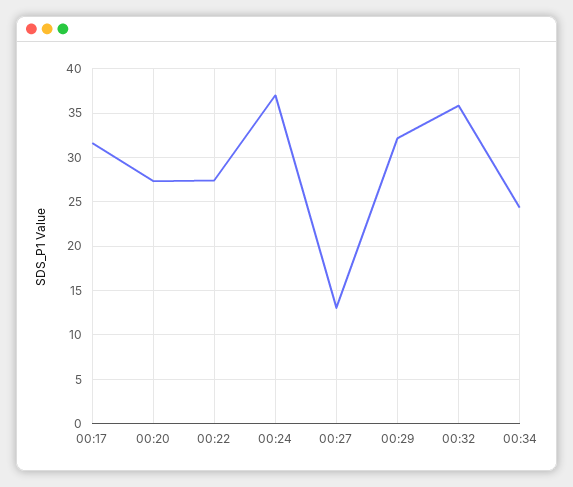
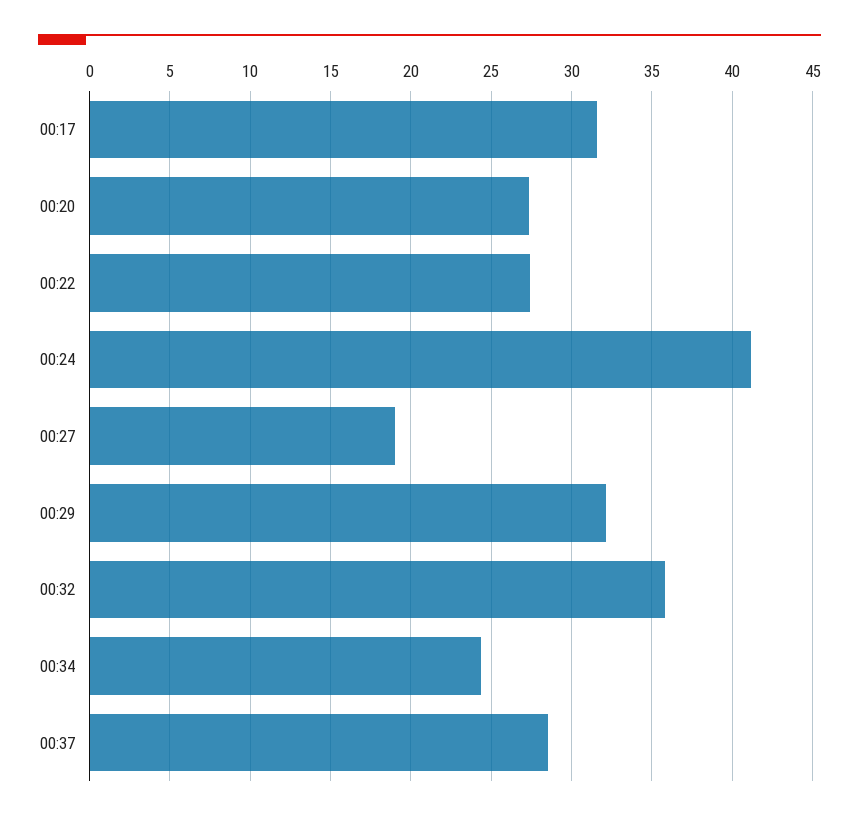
00:24: 37 -> 41
00:27: 13 -> 19
00:37: none -> 28.5

